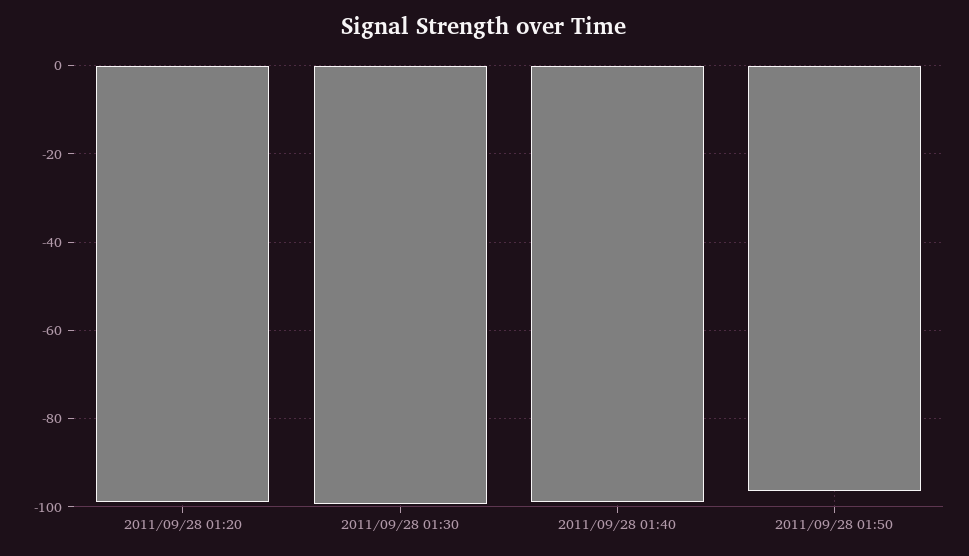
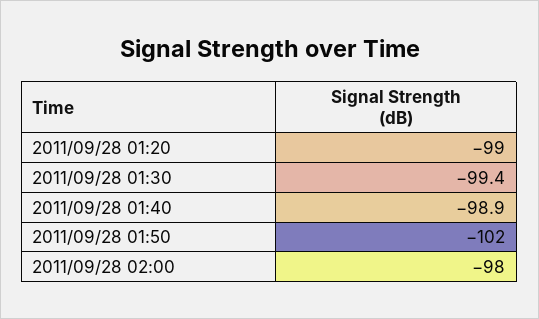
2011/09/28 01:50: -96 -> -102
2011/09/28 02:00: none -> -98

